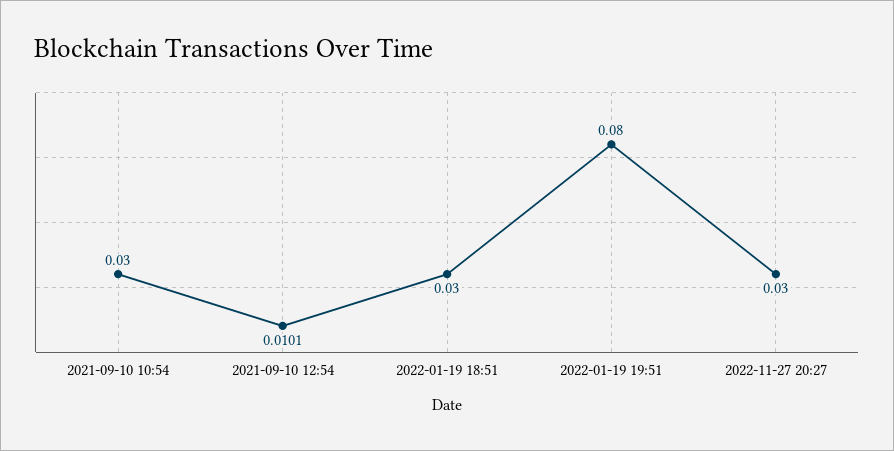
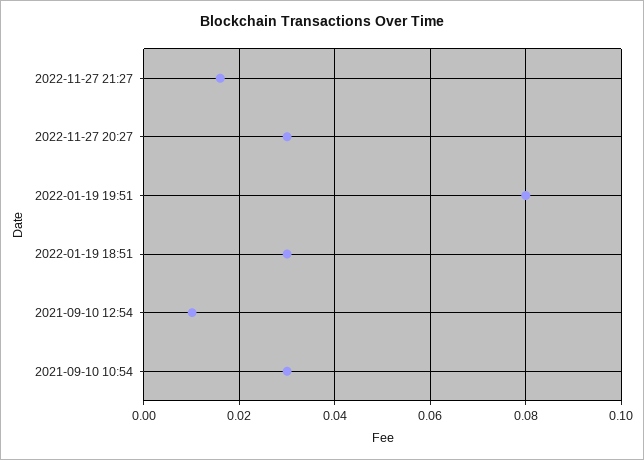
2022-11-27 21:27: none -> 0.016

